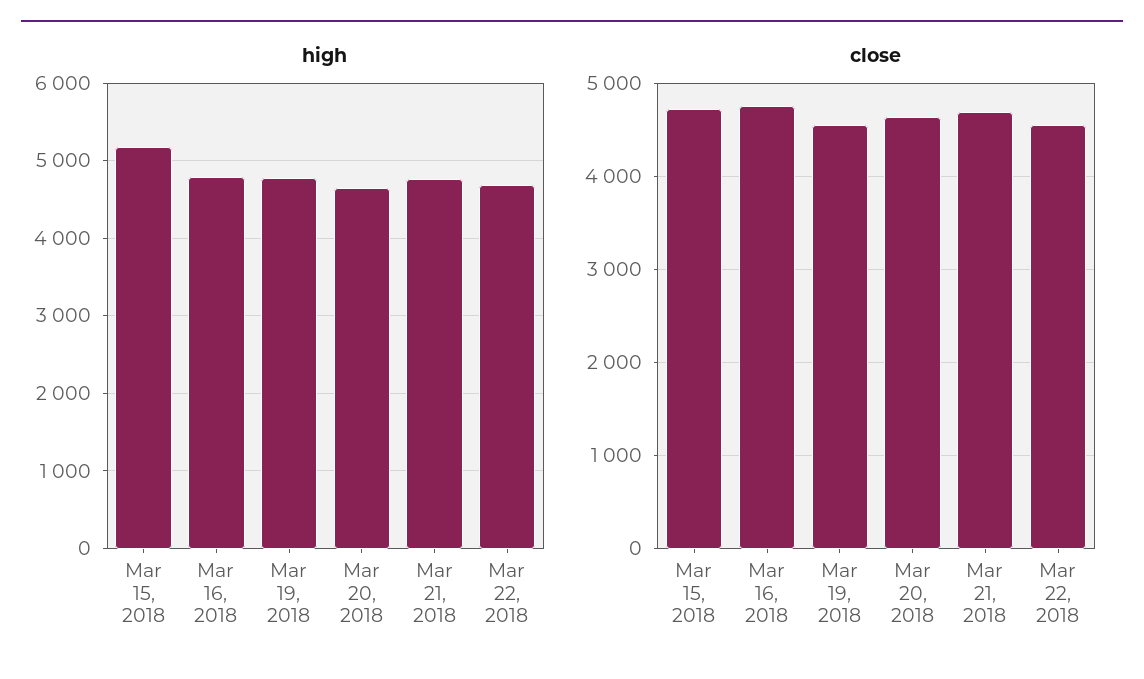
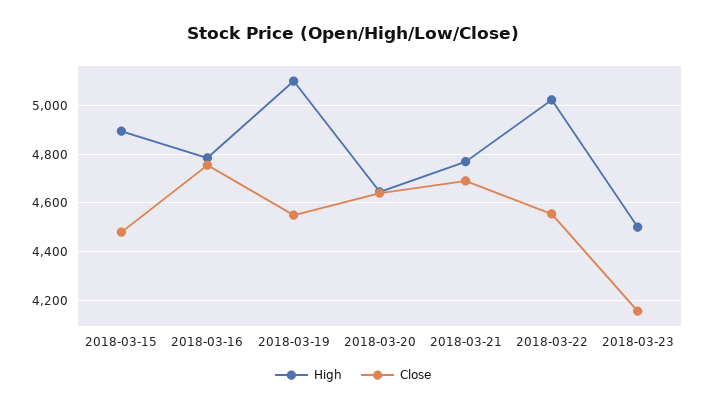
high, Mar 15, 2018: 5200 -> 4900
high, Mar 19, 2018: 4800 -> 5100
high, Mar 22, 2018: 4700 -> 5025
close, Mar 15, 2018: 4700 -> 4475
high, 2018-03-23: none -> 4500
close, 2018-03-23: none -> 4150

